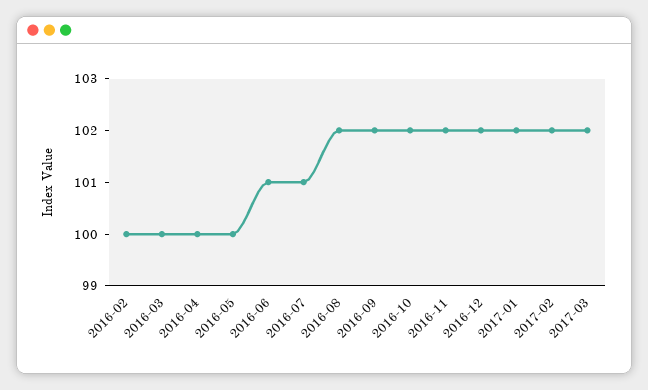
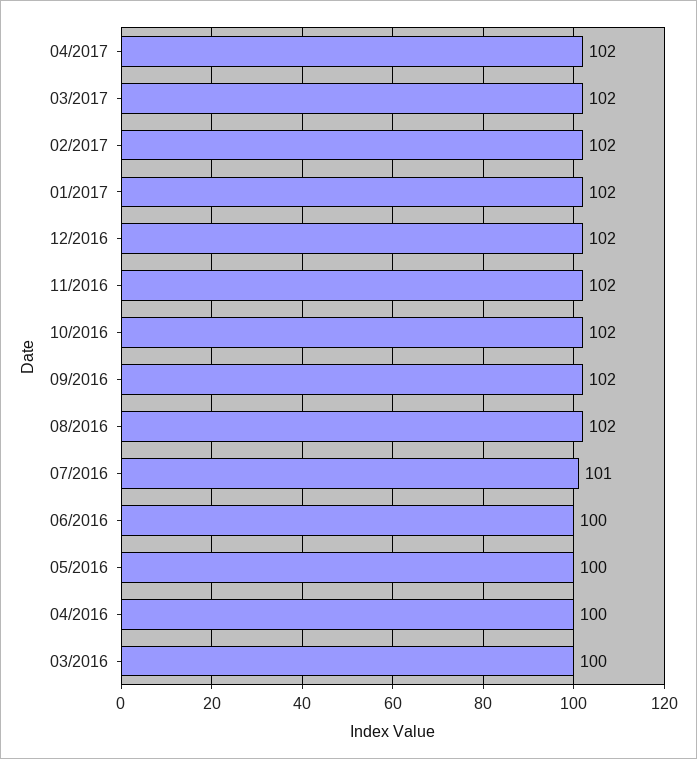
2016-02: 100 -> none
2016-06: 101 -> 100
04/2017: none -> 102

